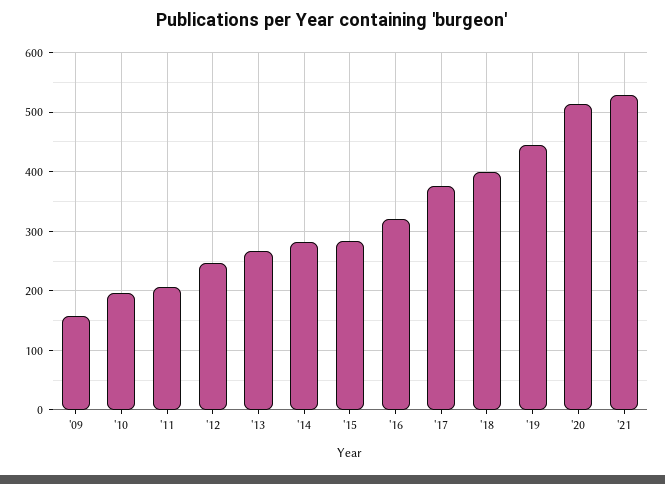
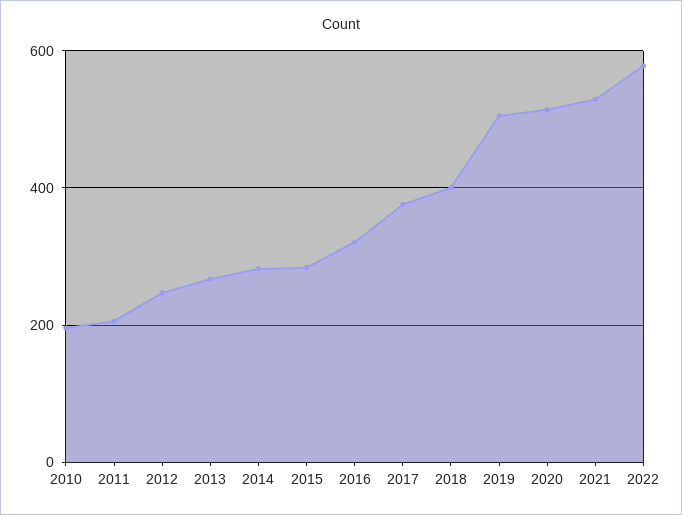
'09: 160 -> none
'19: 440 -> 500
2022: none -> 580

